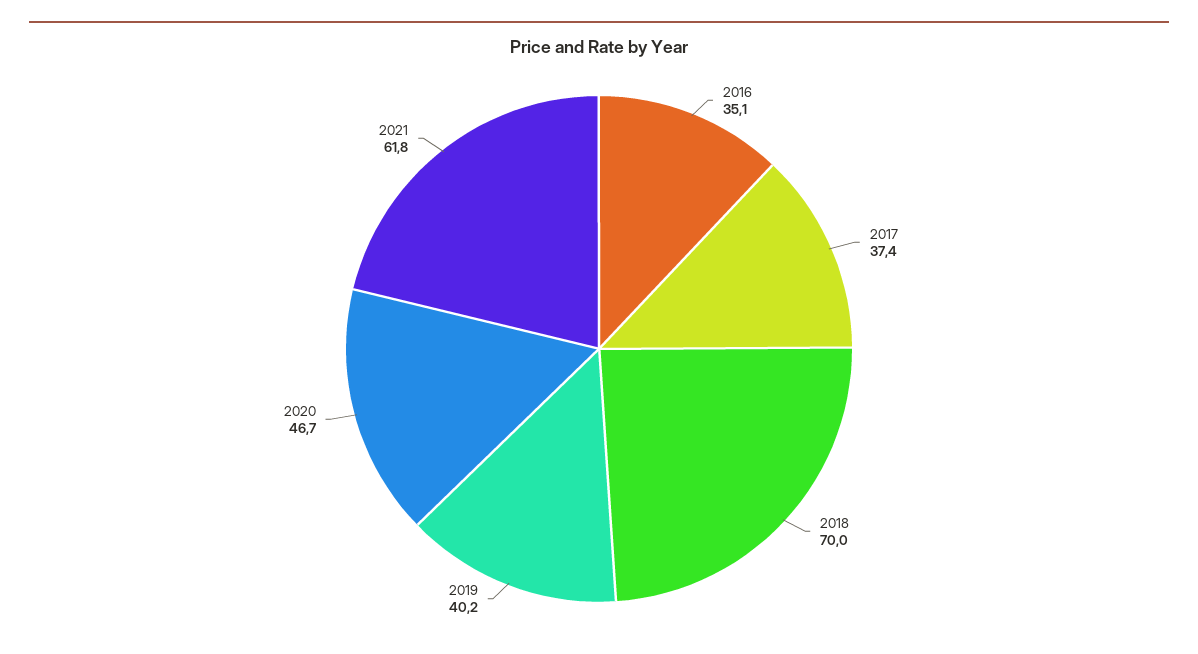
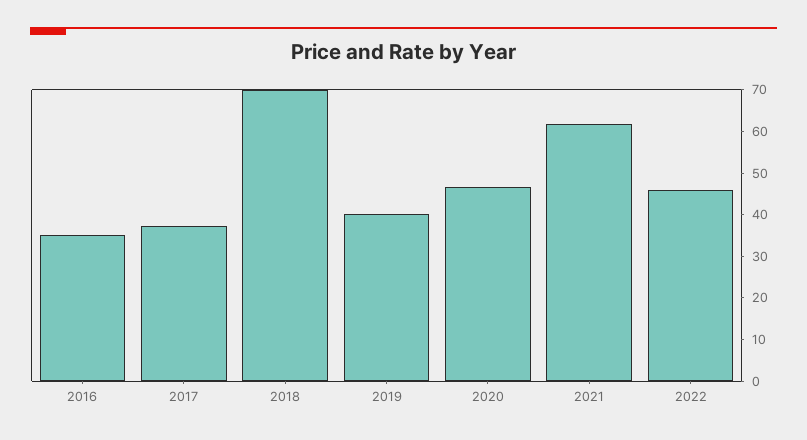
2022: none -> 46

